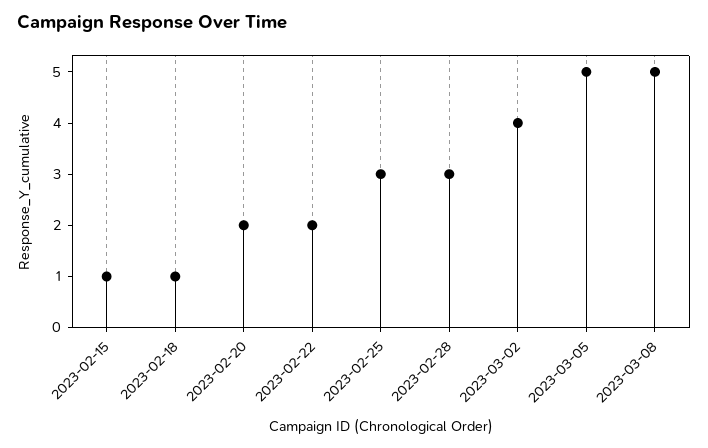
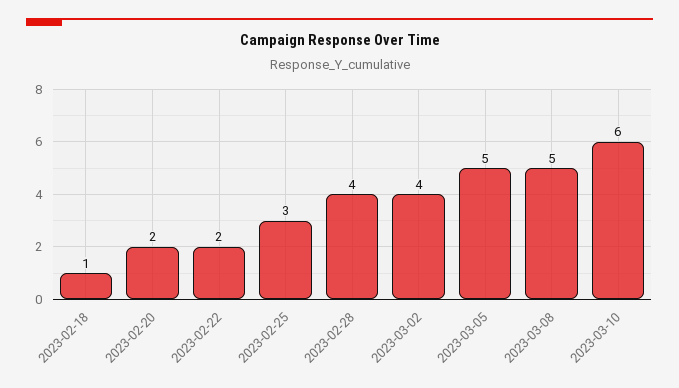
2023-02-15: 1 -> none
2023-02-28: 3 -> 4
2023-03-10: none -> 6

